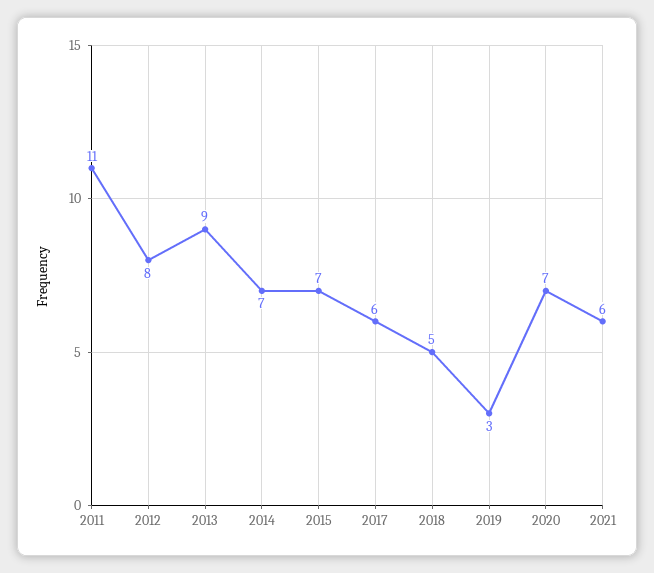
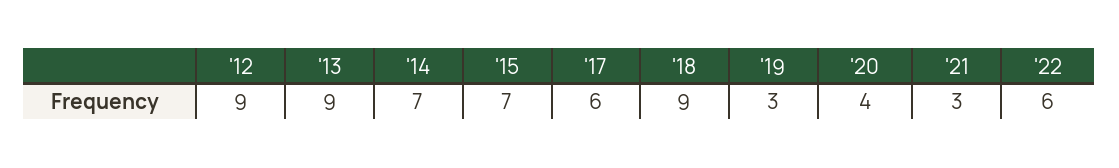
2011: 11 -> none
2012: 8 -> 9
2018: 5 -> 9
2020: 7 -> 4
2021: 6 -> 3
'22: none -> 6

